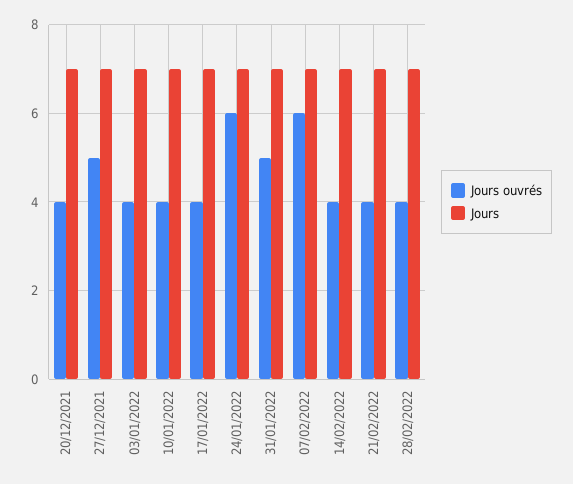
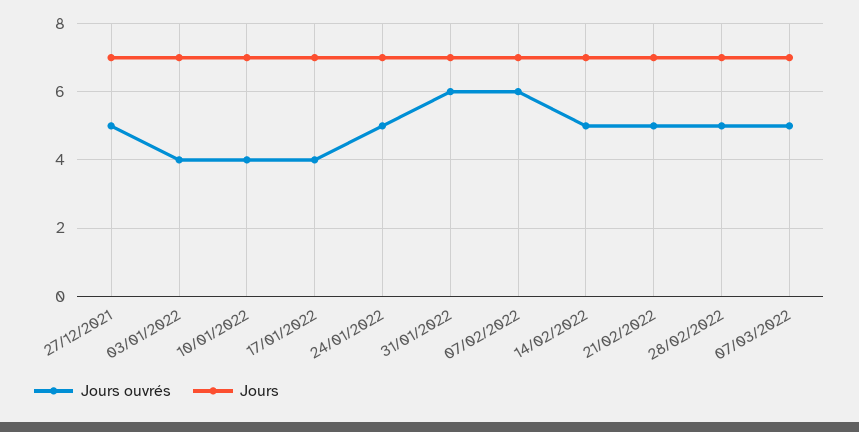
Jours ouvrés, 20/12/2021: 4 -> none
Jours, 20/12/2021: 7 -> none
Jours ouvrés, 24/01/2022: 6 -> 5
Jours ouvrés, 31/01/2022: 5 -> 6
Jours ouvrés, 14/02/2022: 4 -> 5
Jours ouvrés, 21/02/2022: 4 -> 5
Jours ouvrés, 28/02/2022: 4 -> 5
Jours ouvrés, 07/03/2022: none -> 5
Jours, 07/03/2022: none -> 7

